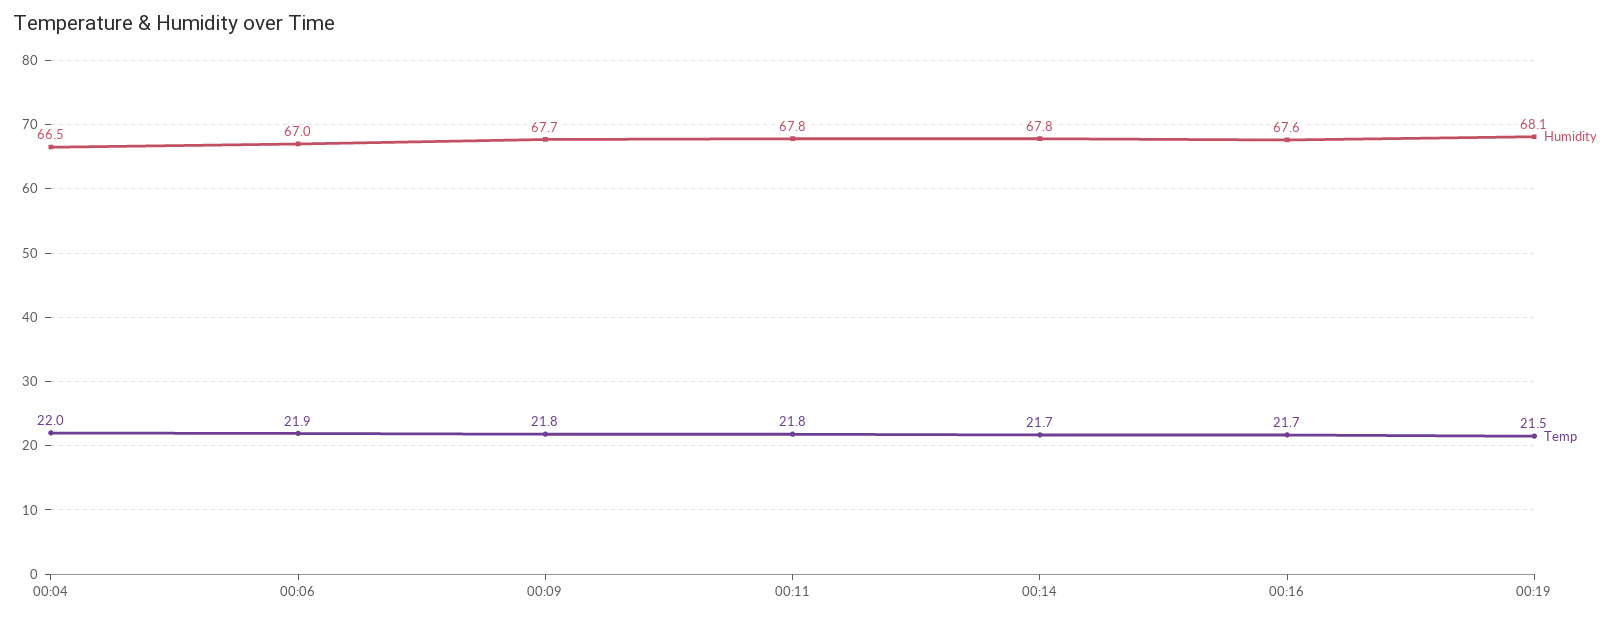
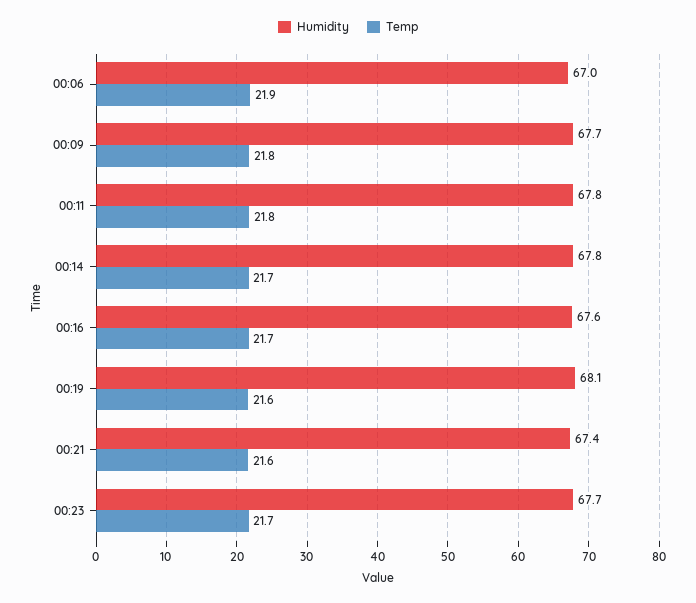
Humidity, 00:04: 66.5 -> none
Temp, 00:04: 22 -> none
Temp, 00:19: 21.5 -> 21.6
Humidity, 00:21: none -> 67.4
Temp, 00:21: none -> 21.6
Humidity, 00:23: none -> 67.7
Temp, 00:23: none -> 21.7

